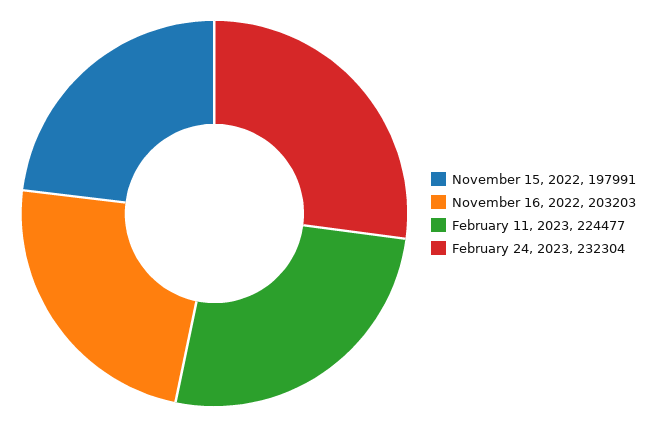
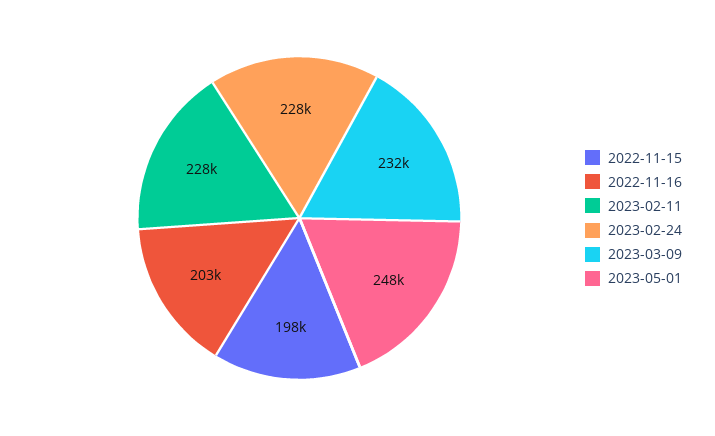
February 11, 2023: 224477 -> 228000
February 24, 2023: 232304 -> 228000
2023-03-09: none -> 232000
2023-05-01: none -> 248000

